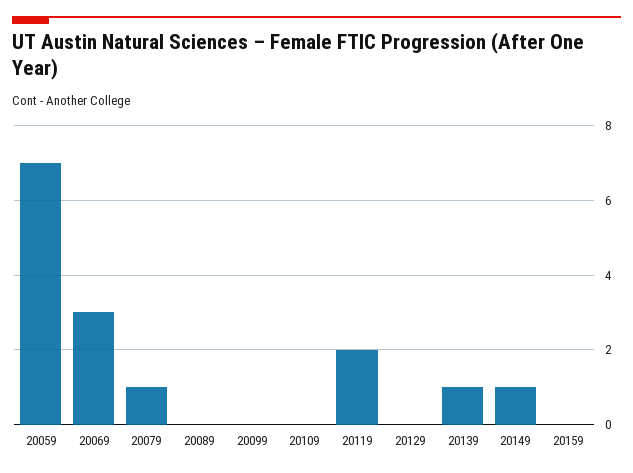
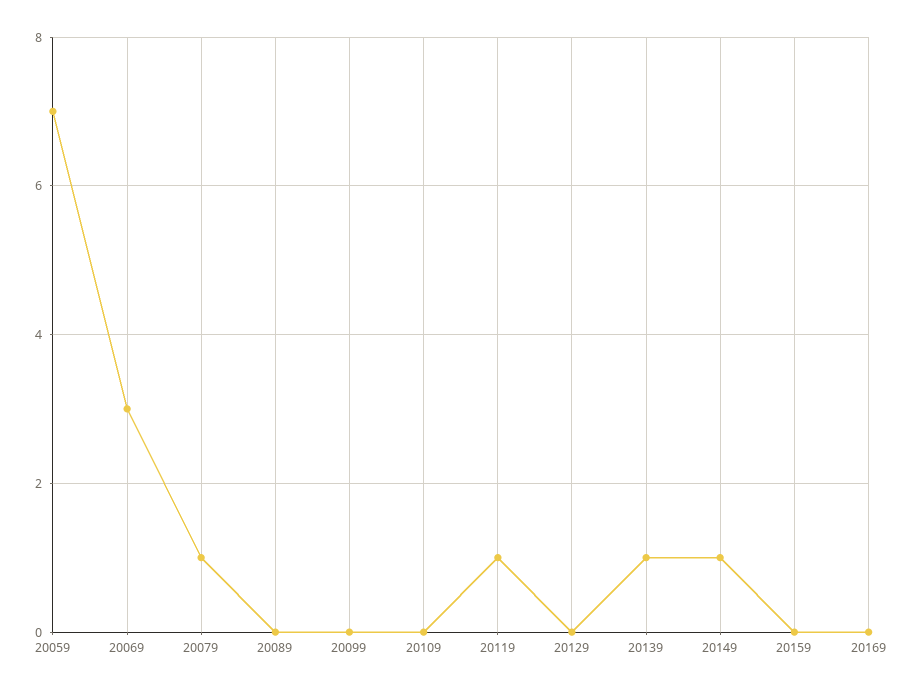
20119: 2 -> 1
20169: none -> 0

